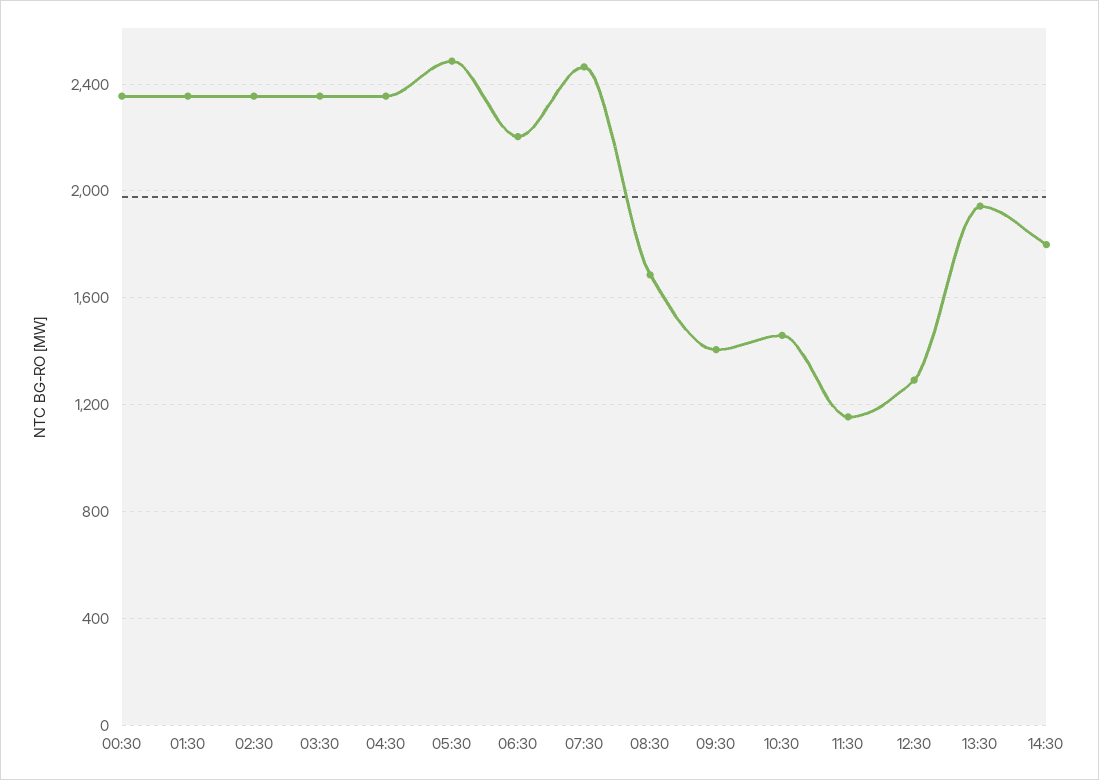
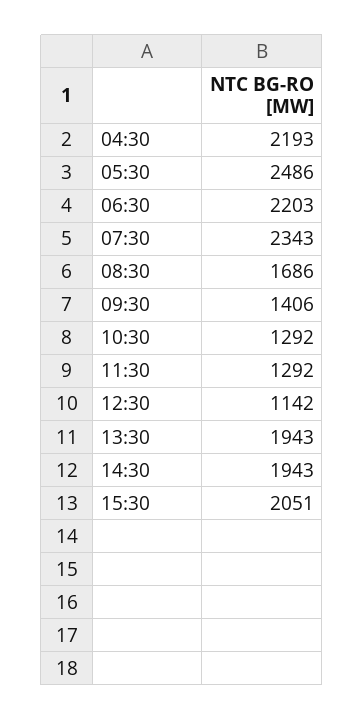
00:30: 2350 -> none
01:30: 2350 -> none
02:30: 2350 -> none
03:30: 2350 -> none
04:30: 2350 -> 2193
07:30: 2450 -> 2343
10:30: 1450 -> 1292
11:30: 1150 -> 1292
12:30: 1300 -> 1142
14:30: 1800 -> 1943
15:30: none -> 2051

